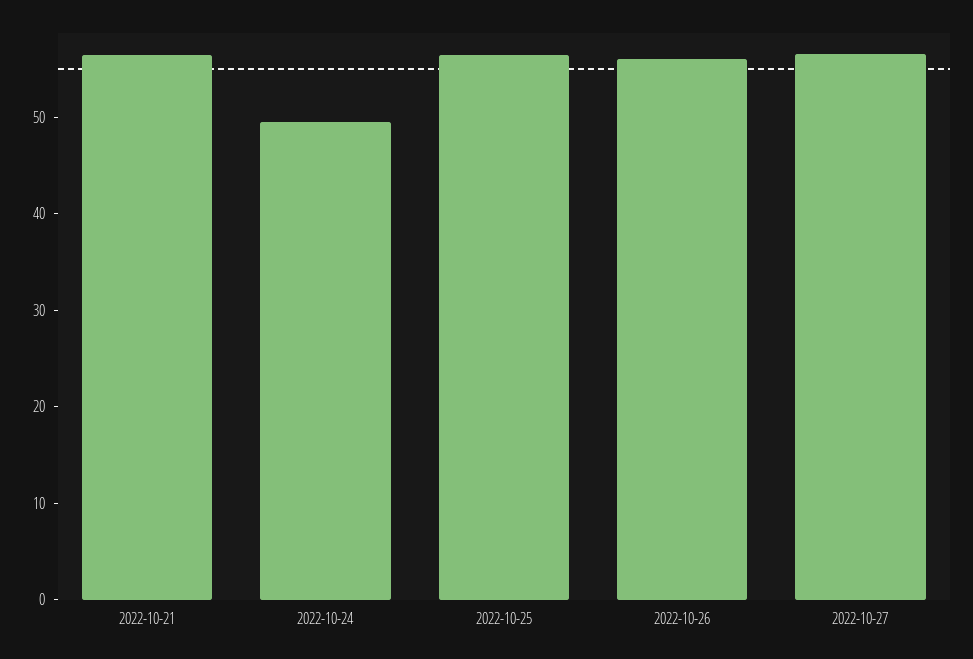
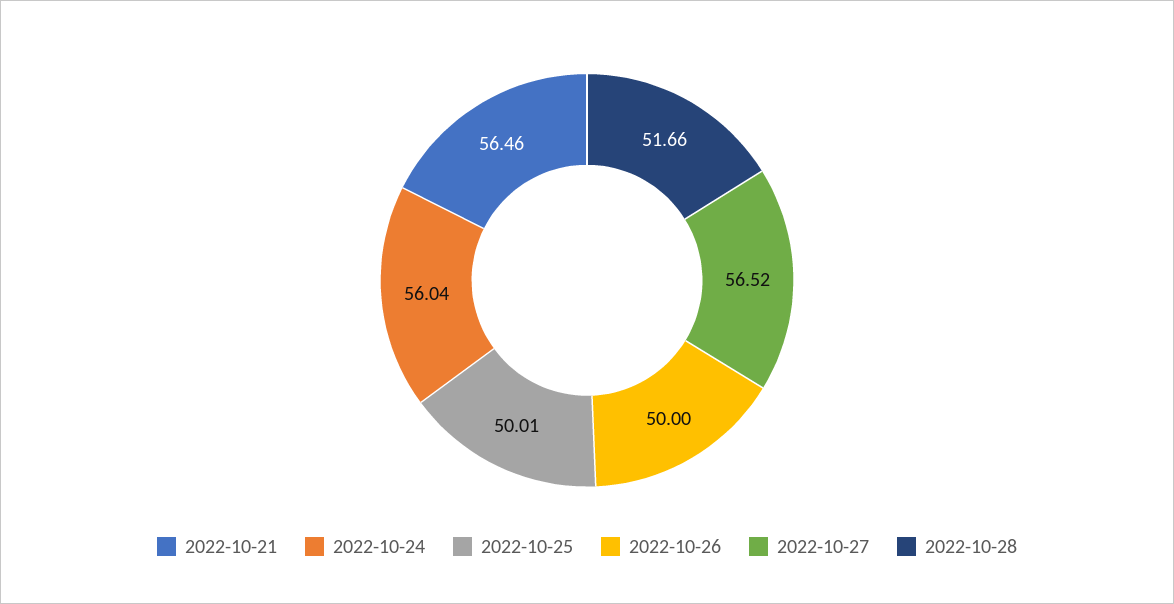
2022-10-24: 50 -> 56.04
2022-10-25: 56 -> 50.01
2022-10-26: 56 -> 50
2022-10-28: none -> 51.66

